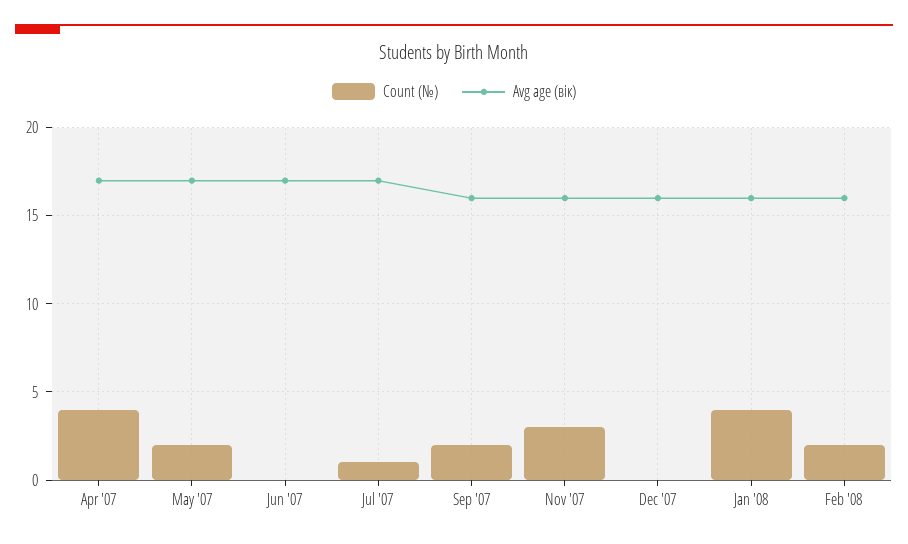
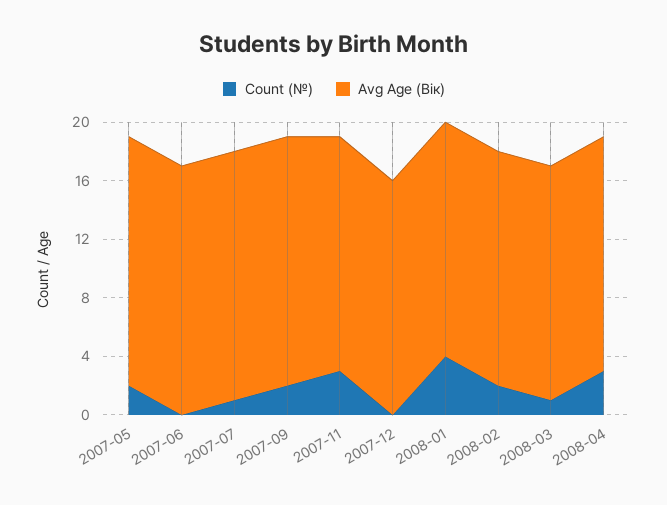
Count (№), Apr '07: 4 -> none
Avg age (вік), Apr '07: 17 -> none
Avg age (вік), Sep '07: 16 -> 17
Count (№), 2008-03: none -> 1
Avg age (вік), 2008-03: none -> 16
Count (№), 2008-04: none -> 3
Avg age (вік), 2008-04: none -> 16

